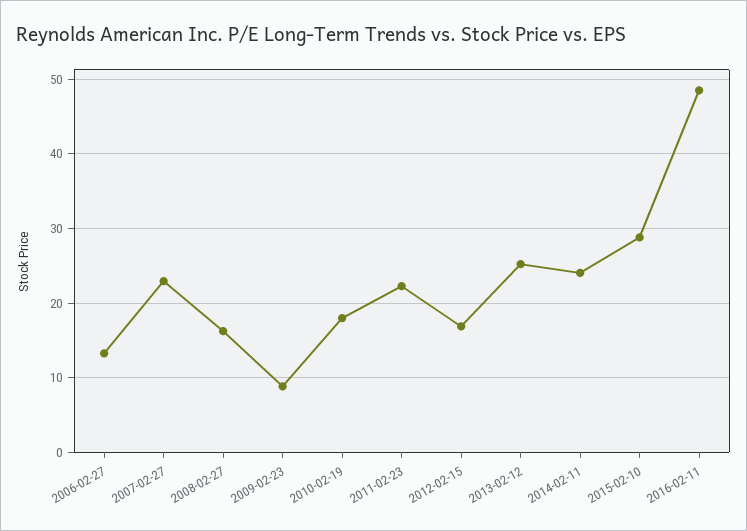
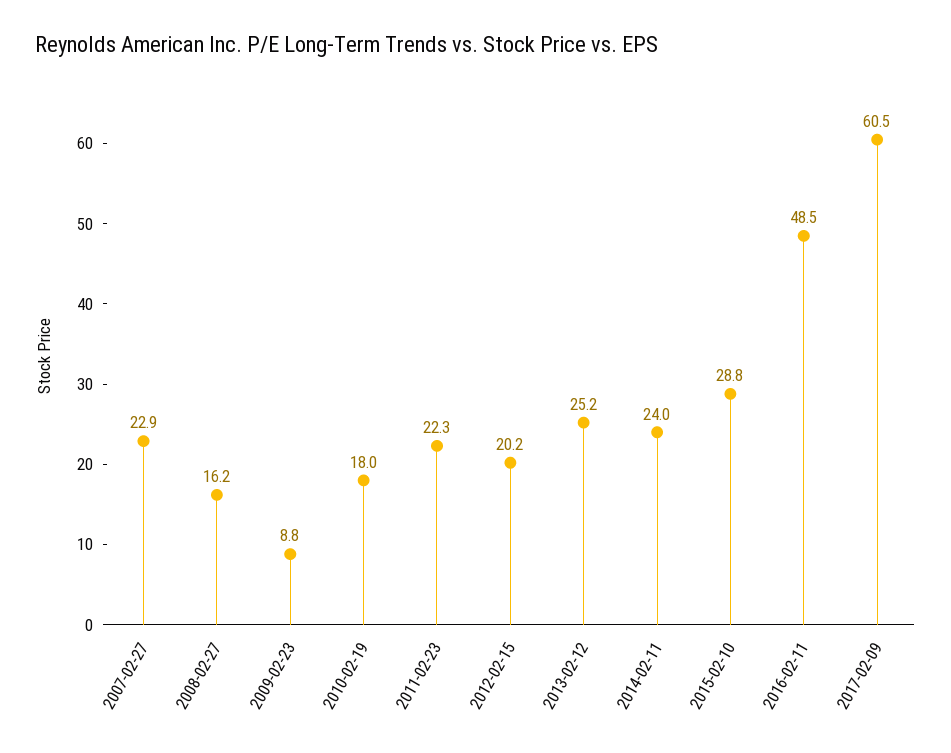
2006-02-27: 13 -> none
2012-02-15: 17 -> 20.2
2017-02-09: none -> 60.5

